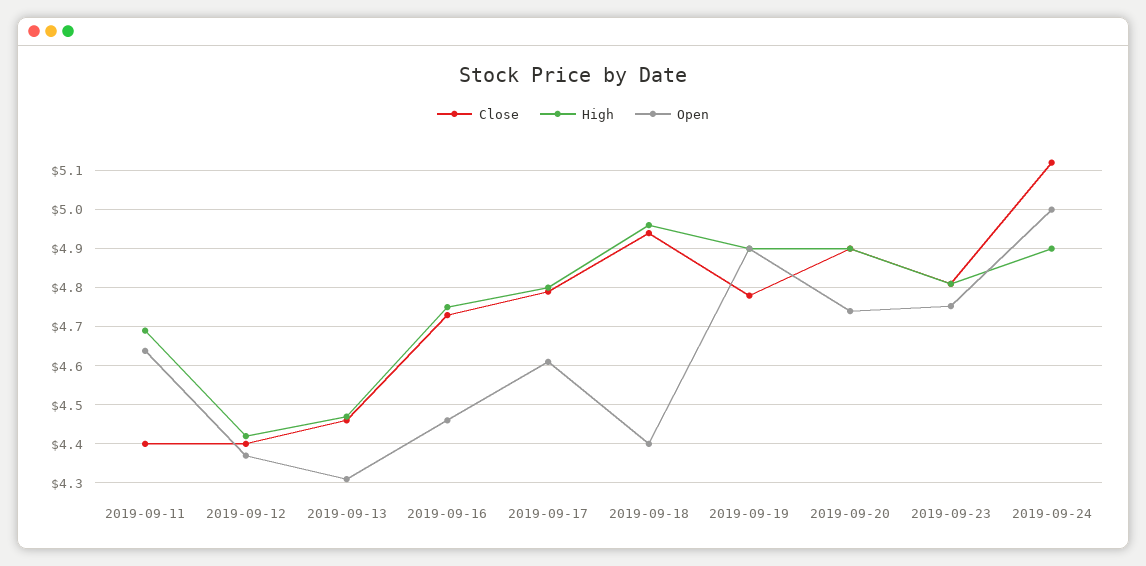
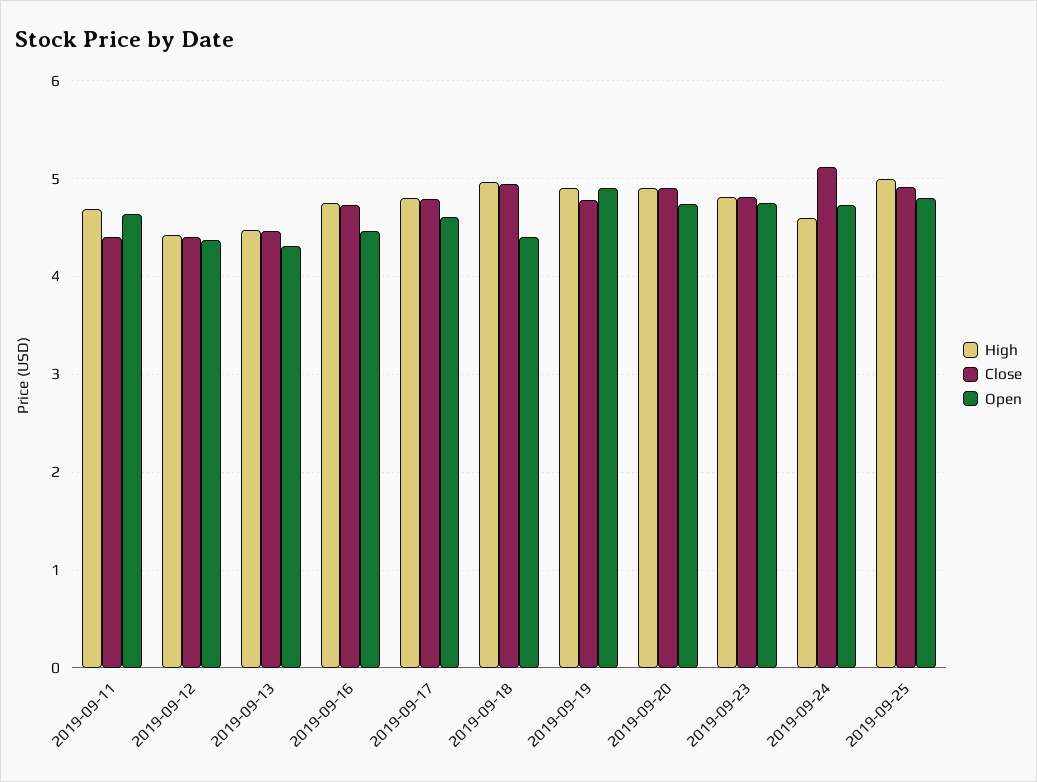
High, 2019-09-24: 4.9 -> 4.6
Open, 2019-09-24: 5 -> 4.7
High, 2019-09-25: none -> 5
Close, 2019-09-25: none -> 4.9
Open, 2019-09-25: none -> 4.8

